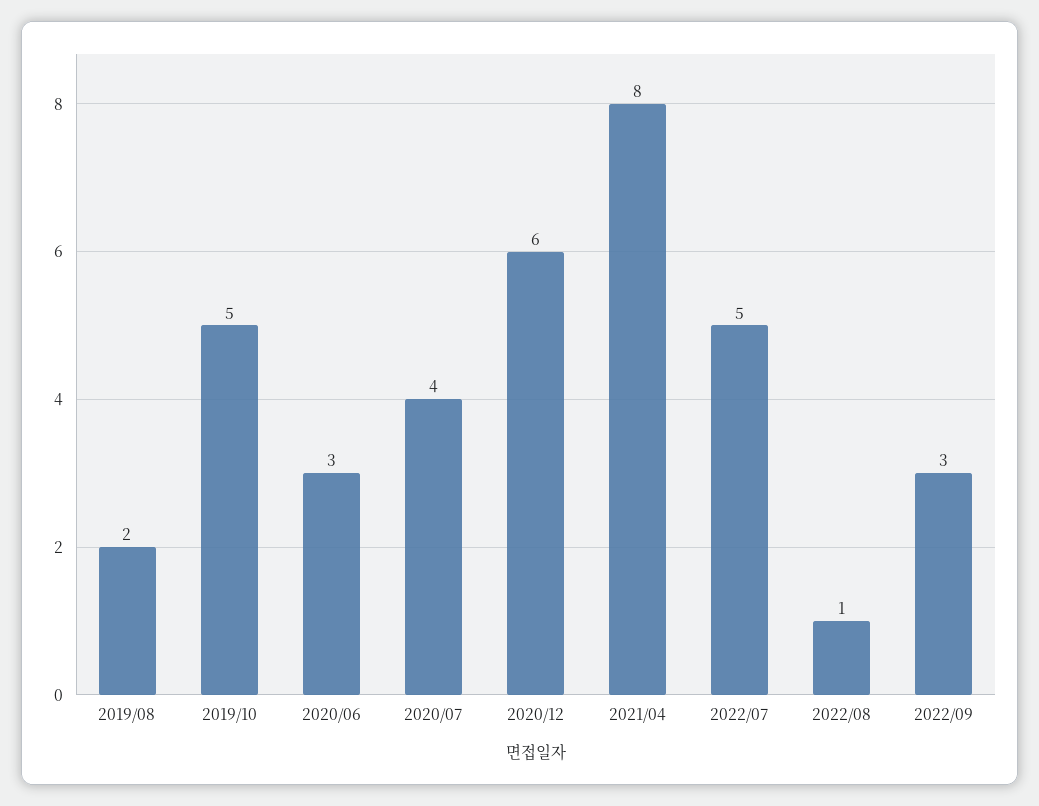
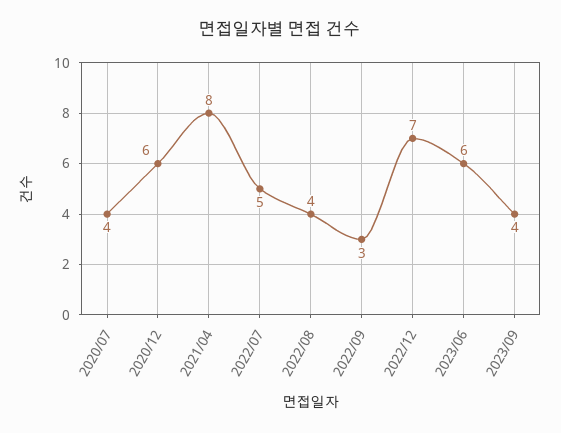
2019/08: 2 -> none
2019/10: 5 -> none
2020/06: 3 -> none
2022/08: 1 -> 4
2022/12: none -> 7
2023/06: none -> 6
2023/09: none -> 4

